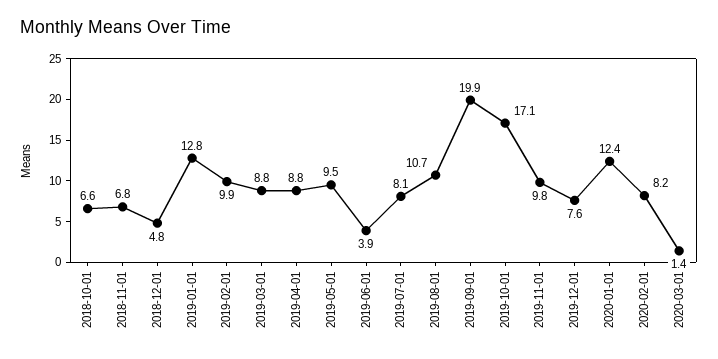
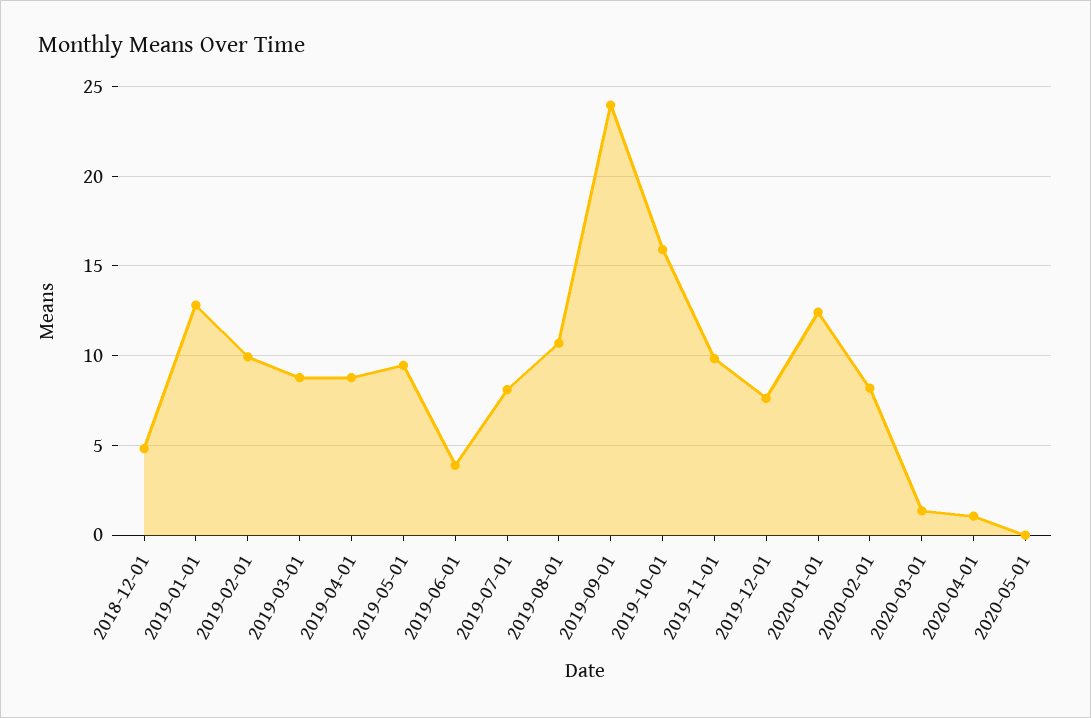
2018-10-01: 6.6 -> none
2018-11-01: 6.8 -> none
2019-09-01: 19.9 -> 24
2019-10-01: 17.1 -> 16
2020-04-01: none -> 1
2020-05-01: none -> 0

